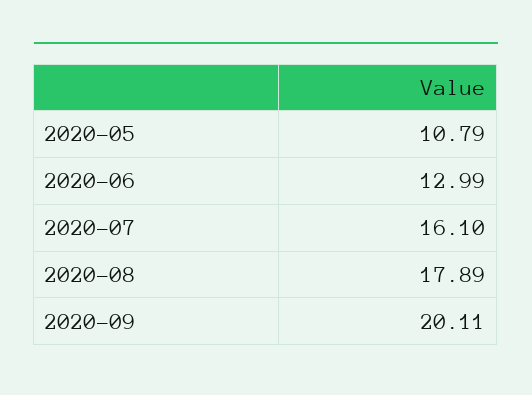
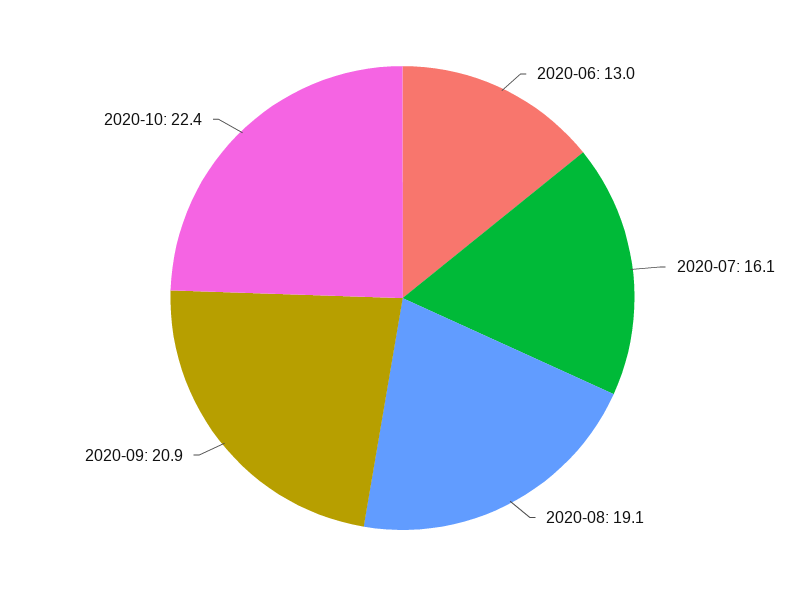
2020-05: 10.79 -> none
2020-08: 17.89 -> 19.1
2020-09: 20.11 -> 20.9
2020-10: none -> 22.4

